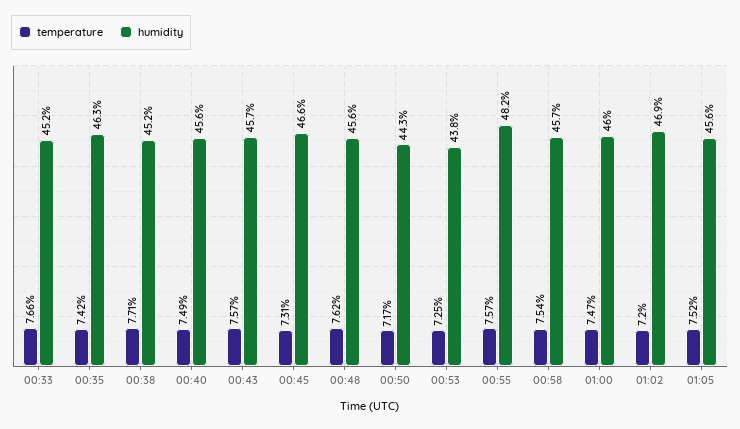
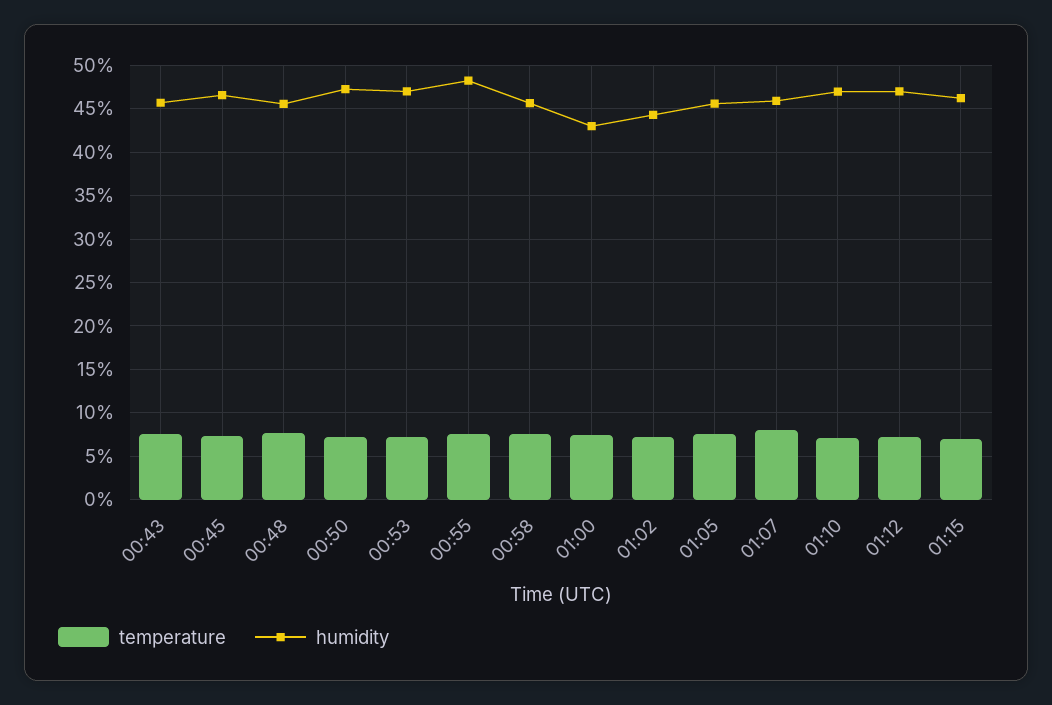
temperature, 00:33: 7.66 -> none
humidity, 00:33: 45.2 -> none
temperature, 00:35: 7.42 -> none
humidity, 00:35: 46.3 -> none
temperature, 00:38: 7.71 -> none
humidity, 00:38: 45.2 -> none
temperature, 00:40: 7.49 -> none
humidity, 00:40: 45.6 -> none
humidity, 00:50: 44.3 -> 47
humidity, 00:53: 43.8 -> 47
humidity, 01:00: 46 -> 43
humidity, 01:02: 46.9 -> 44
temperature, 01:07: none -> 8
humidity, 01:07: none -> 46
temperature, 01:10: none -> 7
humidity, 01:10: none -> 47
temperature, 01:12: none -> 7
humidity, 01:12: none -> 47
temperature, 01:15: none -> 7
humidity, 01:15: none -> 46

